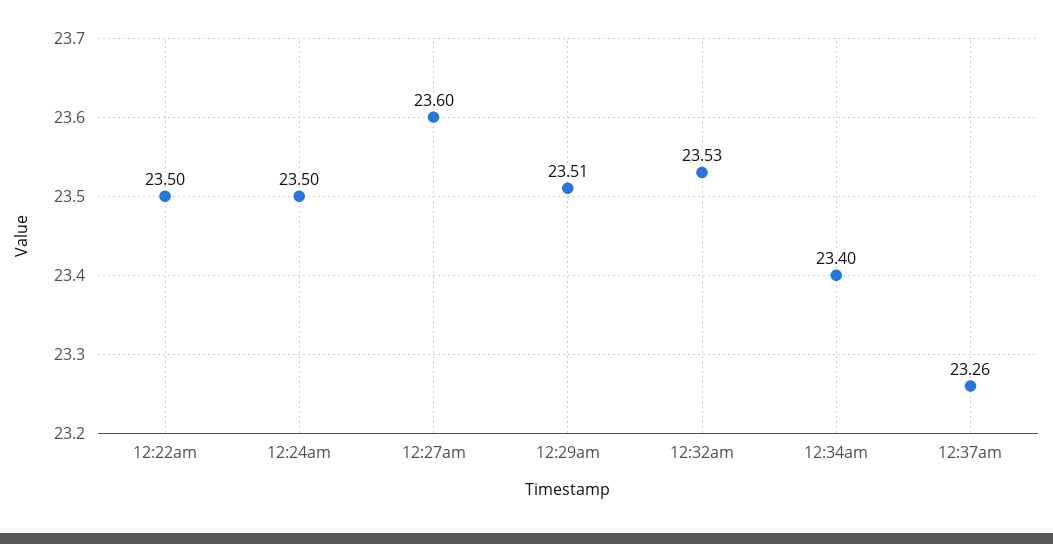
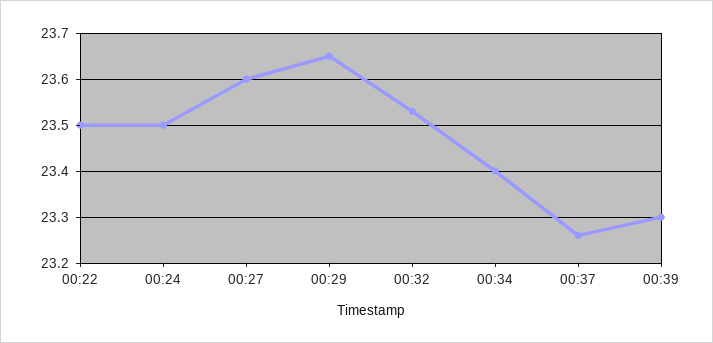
12:29am: 23.51 -> 23.65
00:39: none -> 23.3

